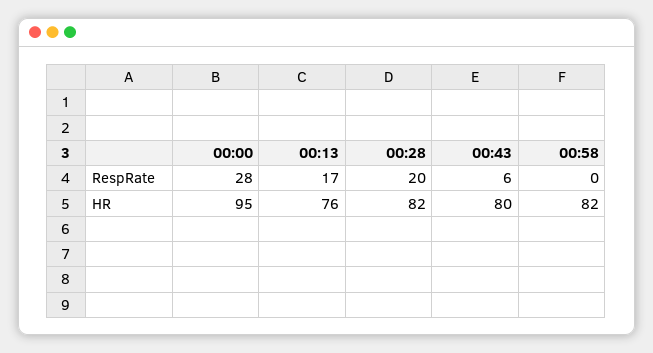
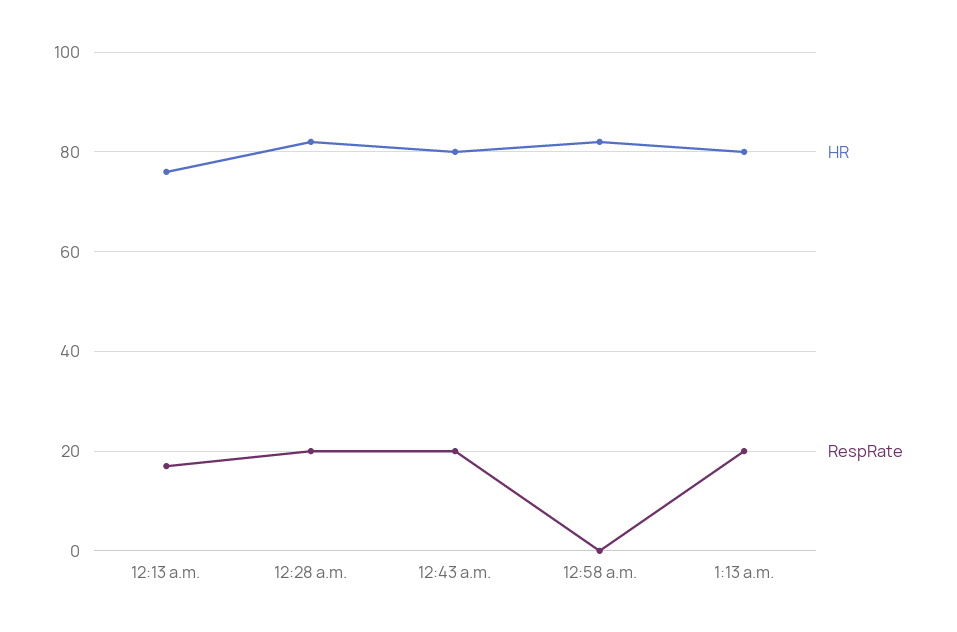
RespRate, 00:00: 28 -> none
RespRate, 00:43: 6 -> 20
HR, 00:00: 95 -> none
HR, 1:13 a.m.: none -> 80
RespRate, 1:13 a.m.: none -> 20

